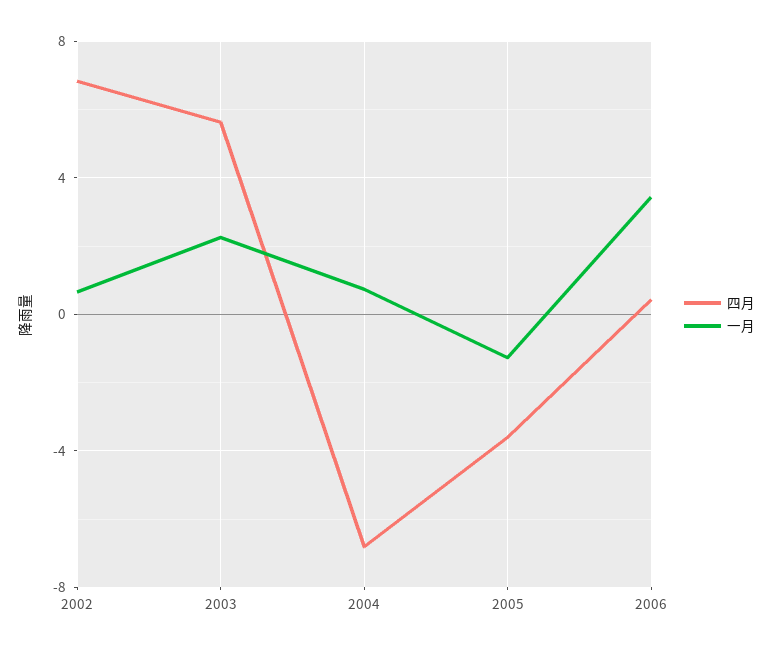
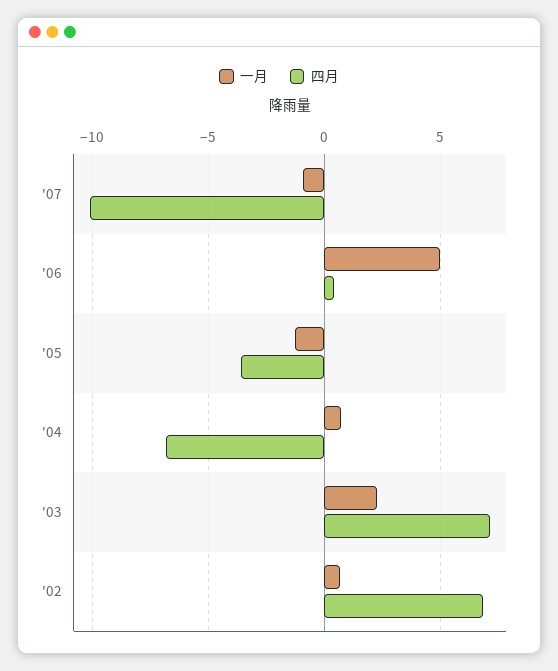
四月, 2003: 5.5 -> 7
一月, 2006: 3.5 -> 5
一月, '07: none -> -1
四月, '07: none -> -10

